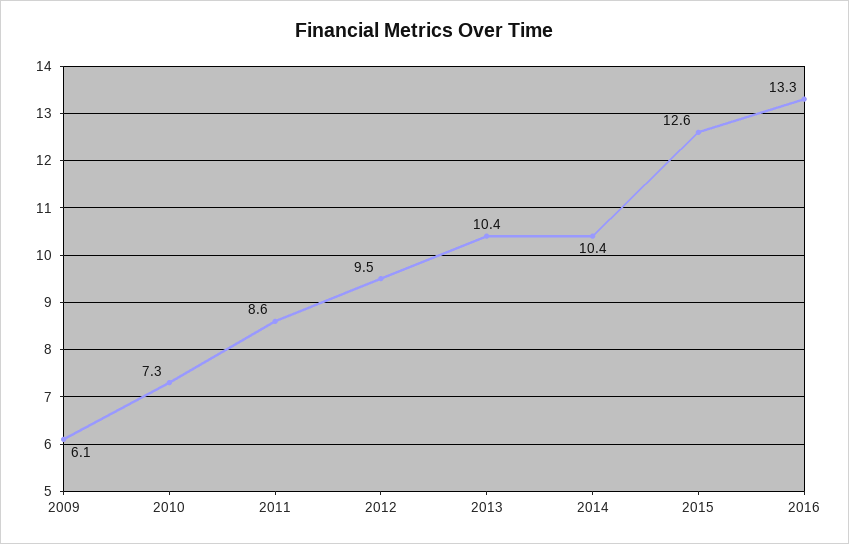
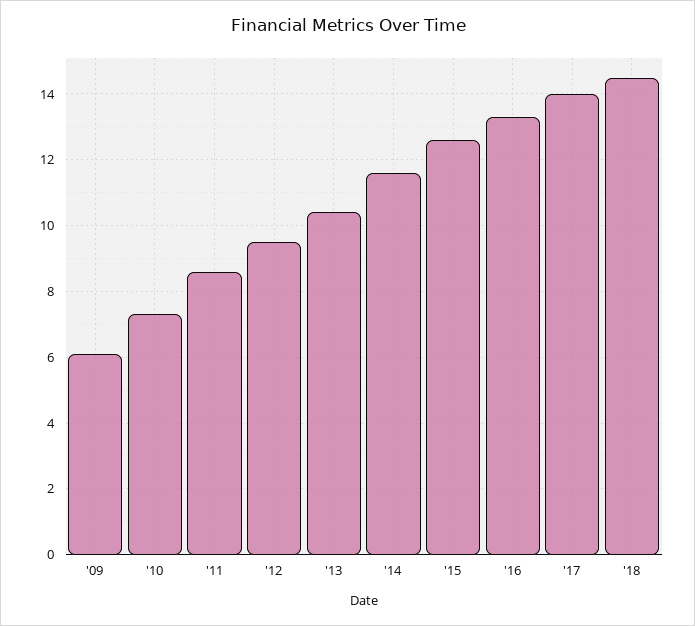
2014: 10.4 -> 11.5
'17: none -> 14
'18: none -> 14.5

